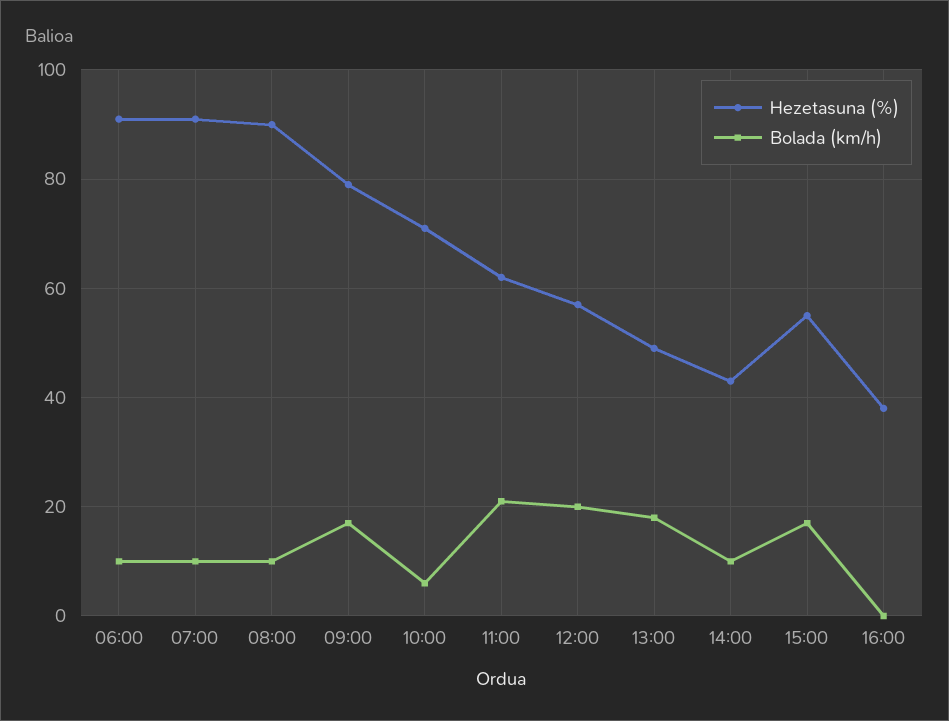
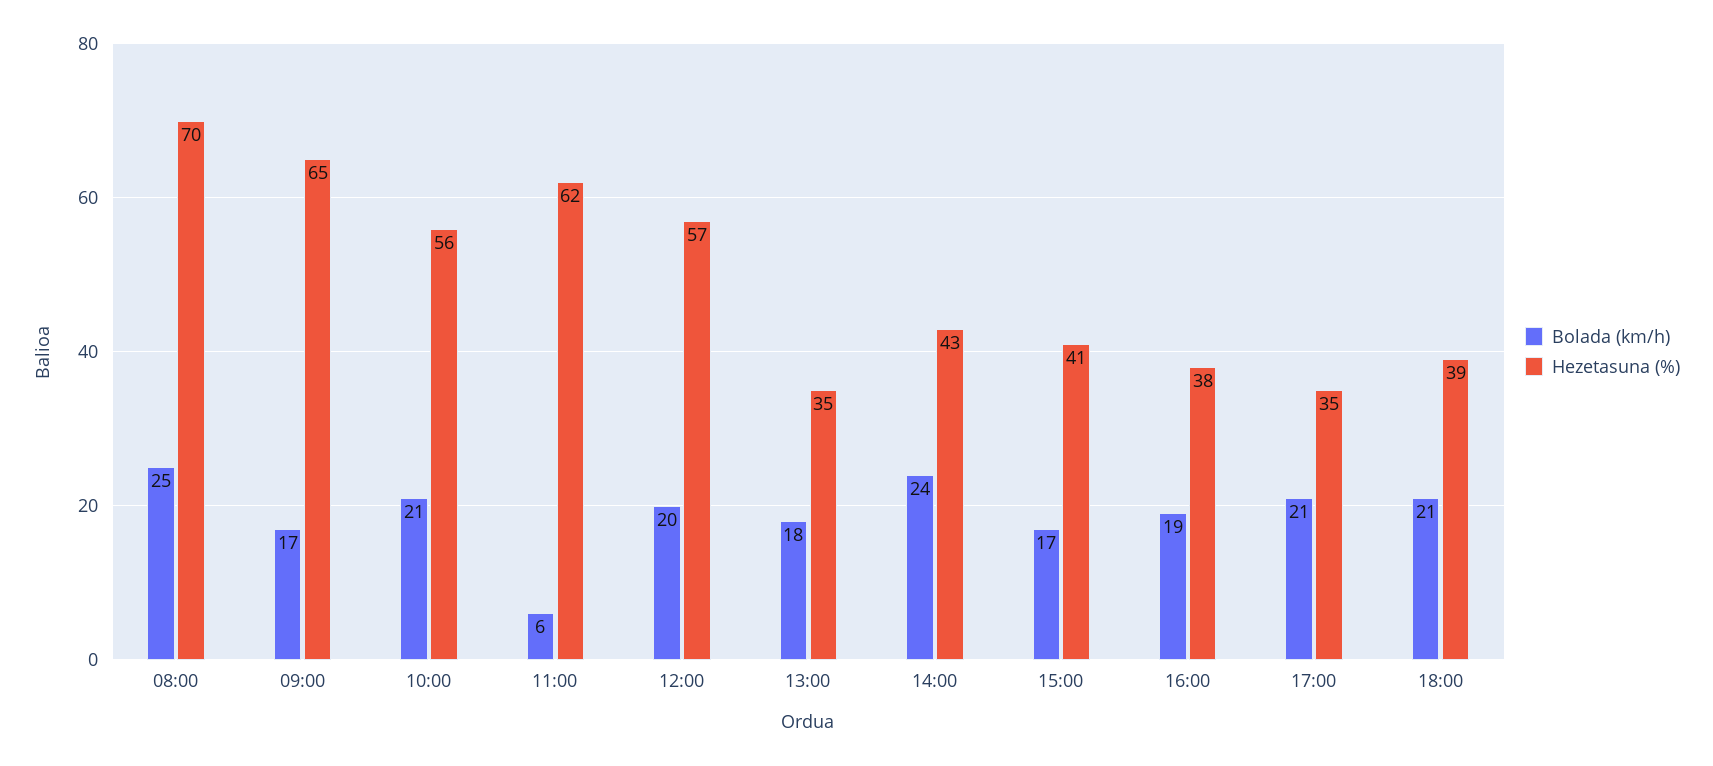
Hezetasuna (%), 06:00: 90 -> none
Bolada (km/h), 06:00: 10 -> none
Hezetasuna (%), 07:00: 90 -> none
Bolada (km/h), 07:00: 10 -> none
Hezetasuna (%), 08:00: 90 -> 70
Bolada (km/h), 08:00: 10 -> 25
Hezetasuna (%), 09:00: 80 -> 65
Hezetasuna (%), 10:00: 70 -> 56
Bolada (km/h), 10:00: 5 -> 21
Bolada (km/h), 11:00: 20 -> 6
Hezetasuna (%), 13:00: 50 -> 35
Bolada (km/h), 14:00: 10 -> 24
Hezetasuna (%), 15:00: 55 -> 41
Bolada (km/h), 16:00: 0 -> 19
Bolada (km/h), 17:00: none -> 21
Hezetasuna (%), 17:00: none -> 35
Bolada (km/h), 18:00: none -> 21
Hezetasuna (%), 18:00: none -> 39

